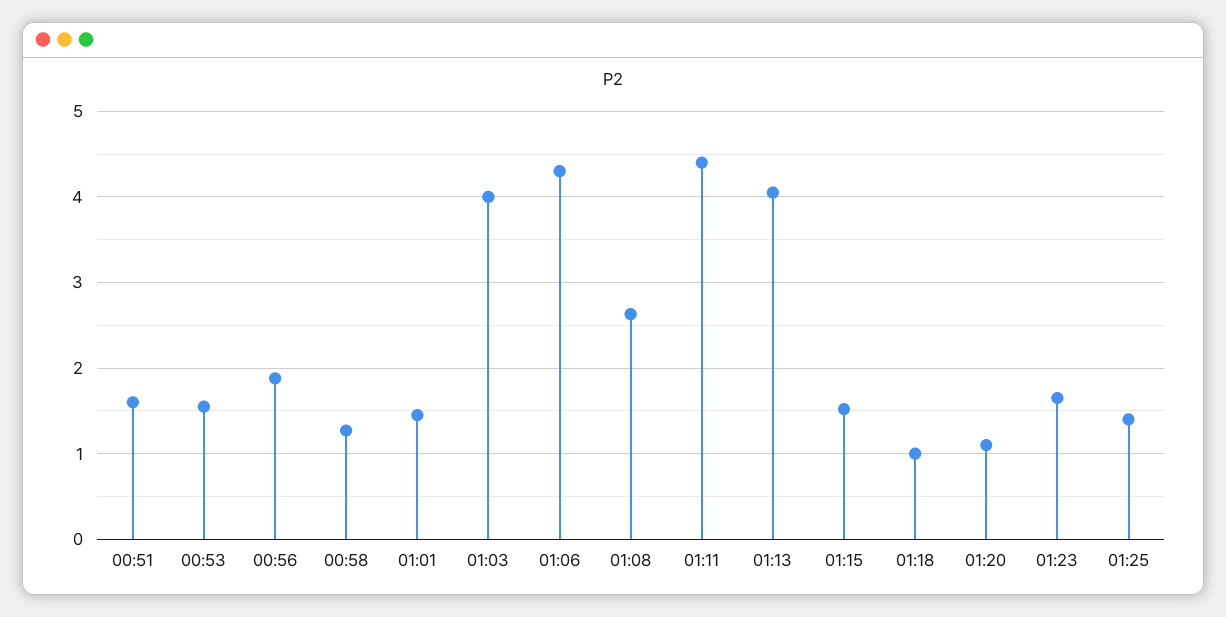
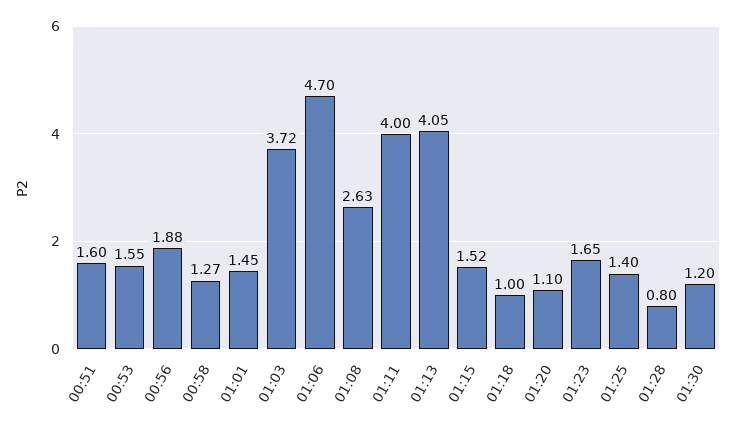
01:03: 4 -> 3.72
01:06: 4.3 -> 4.7
01:11: 4.4 -> 4
01:28: none -> 0.8
01:30: none -> 1.2

